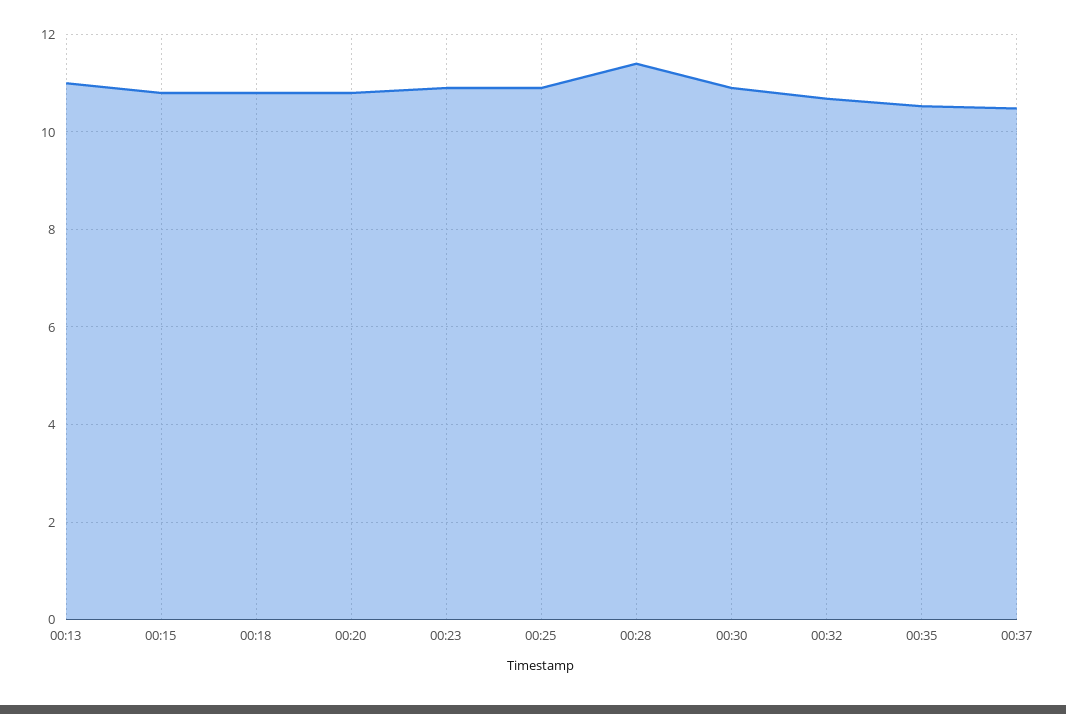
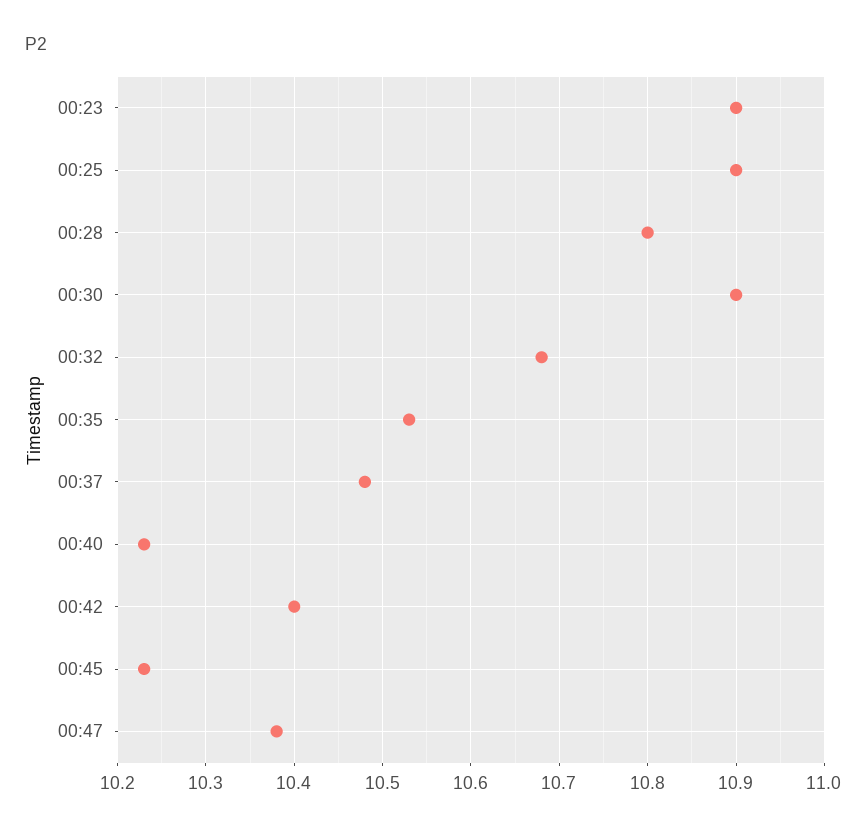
00:13: 11 -> none
00:15: 10.8 -> none
00:18: 10.8 -> none
00:20: 10.8 -> none
00:28: 11.4 -> 10.8
00:40: none -> 10.23
00:42: none -> 10.4
00:45: none -> 10.23
00:47: none -> 10.38

